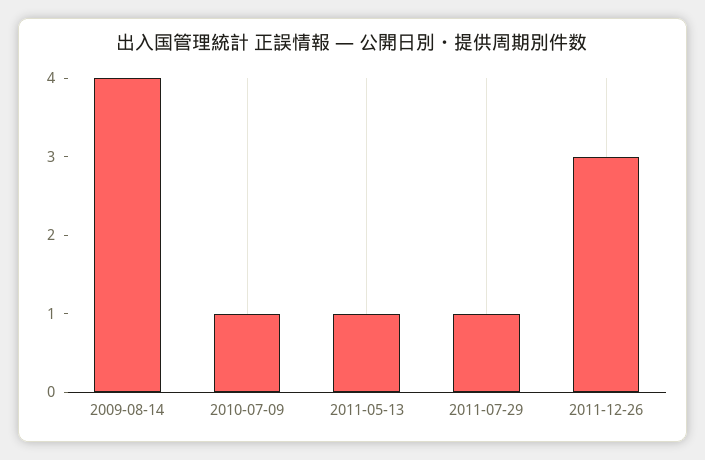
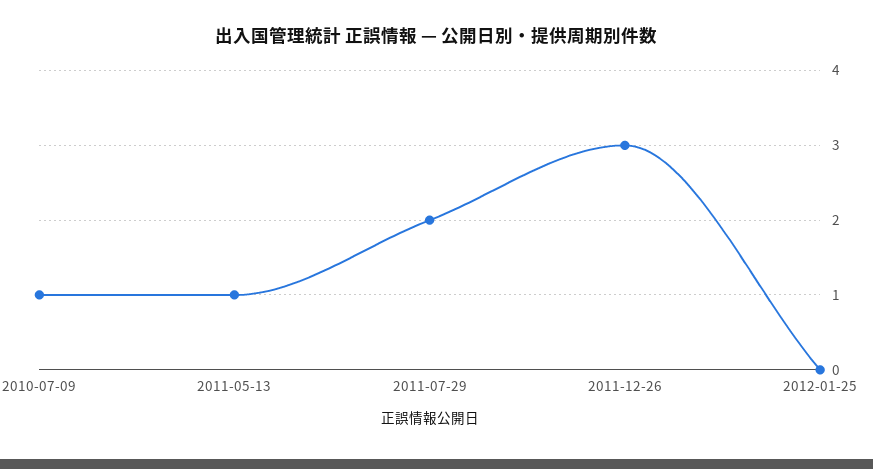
2009-08-14: 4 -> none
2011-07-29: 1 -> 2
2012-01-25: none -> 0

